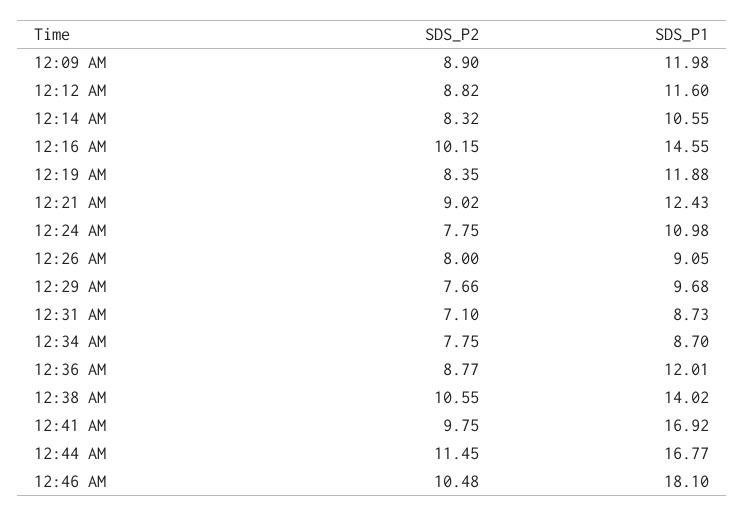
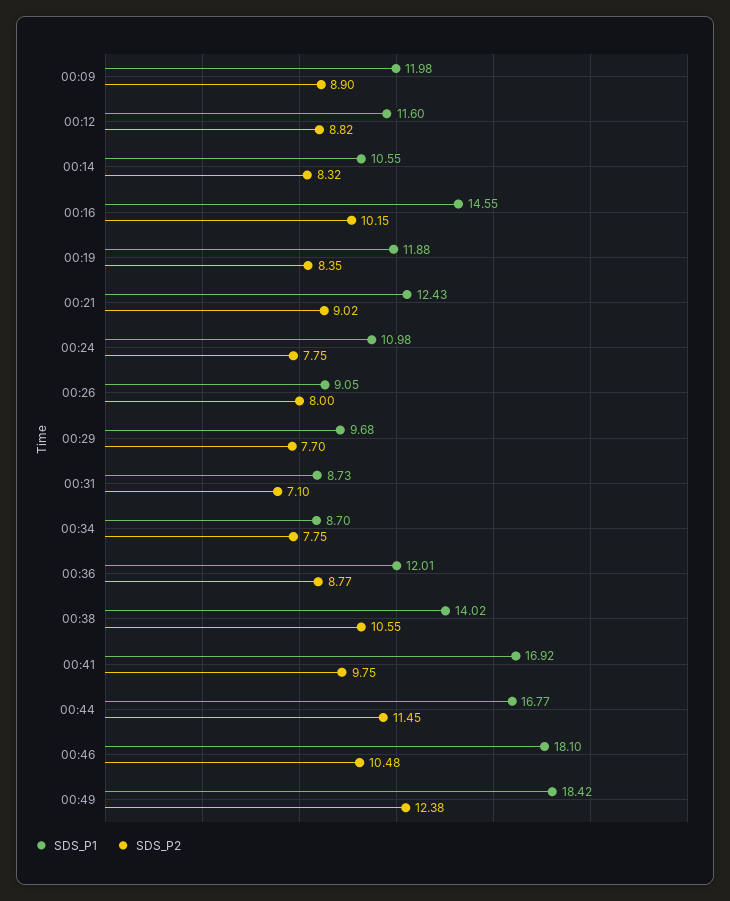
SDS_P2, 12:29 AM: 7.66 -> 7.7
SDS_P1, 00:49: none -> 18.42
SDS_P2, 00:49: none -> 12.38

